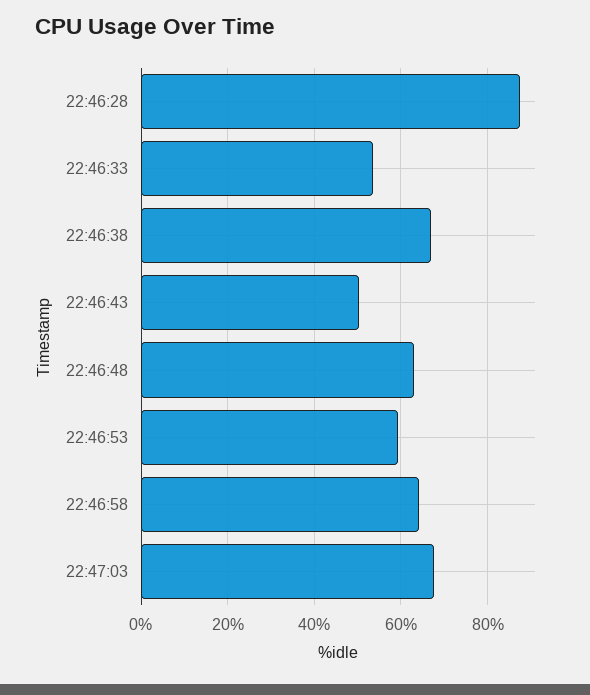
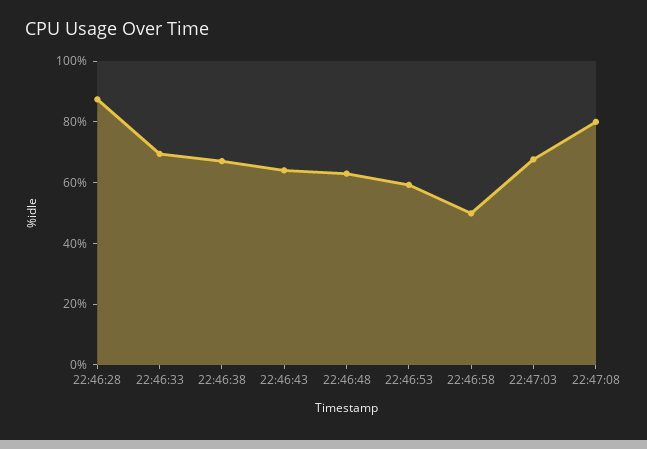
22:46:33: 54 -> 70
22:46:43: 50 -> 65
22:46:58: 64 -> 50
22:47:08: none -> 80

